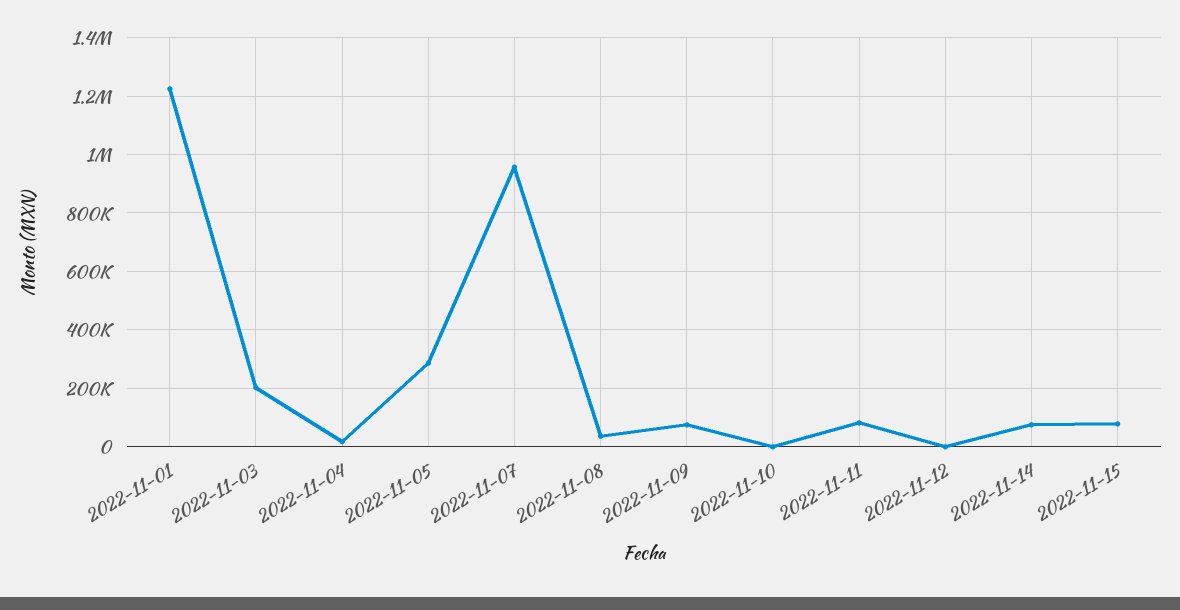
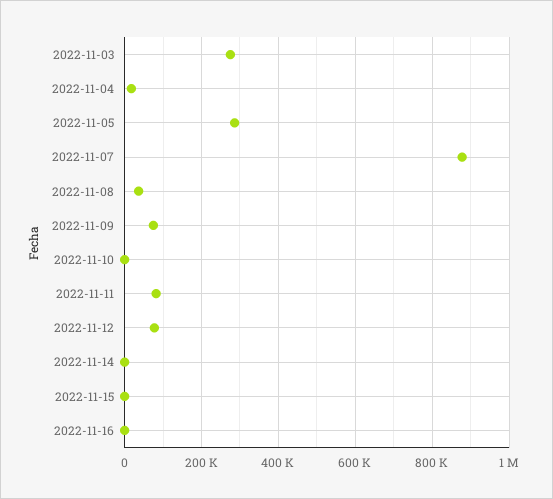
2022-11-01: 1225000 -> none
2022-11-03: 200000 -> 280000
2022-11-07: 950000 -> 880000
2022-11-12: 0 -> 80000
2022-11-14: 75000 -> 0
2022-11-15: 75000 -> 0
2022-11-16: none -> 0

